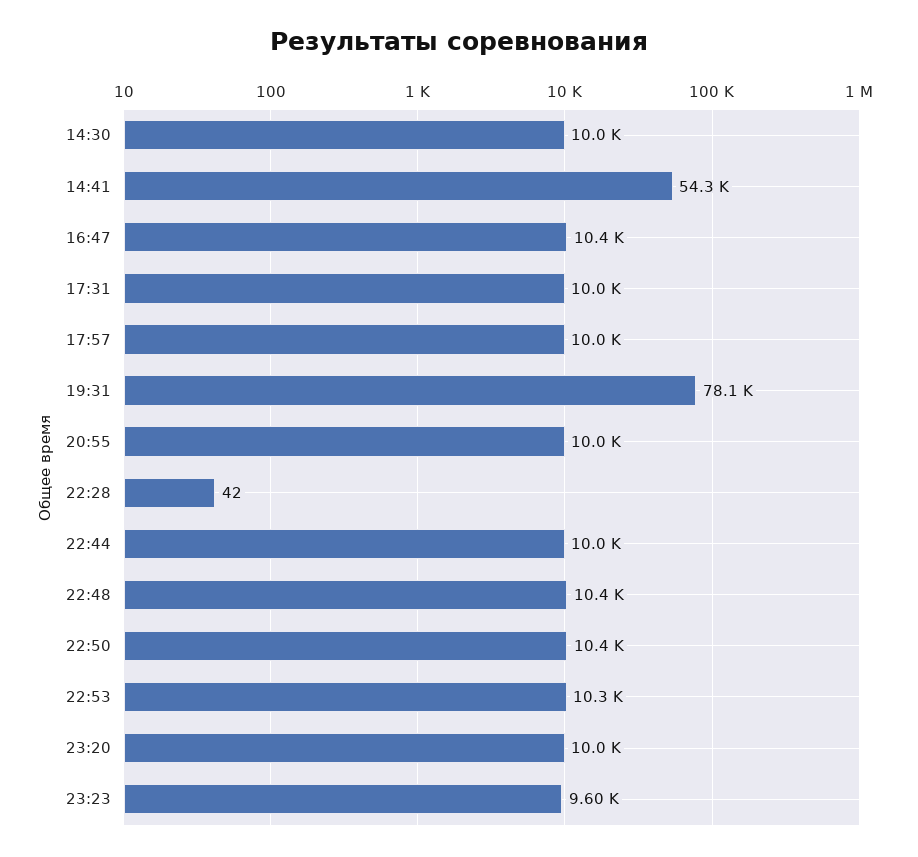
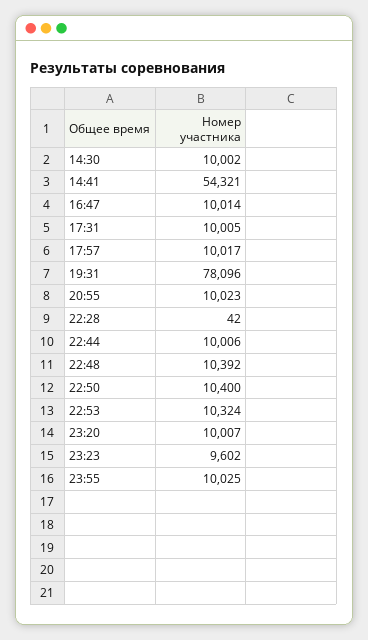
16:47: 10400 -> 10014
23:55: none -> 10025

